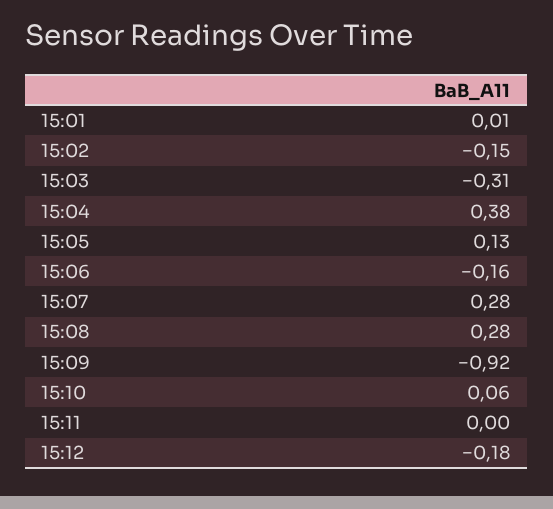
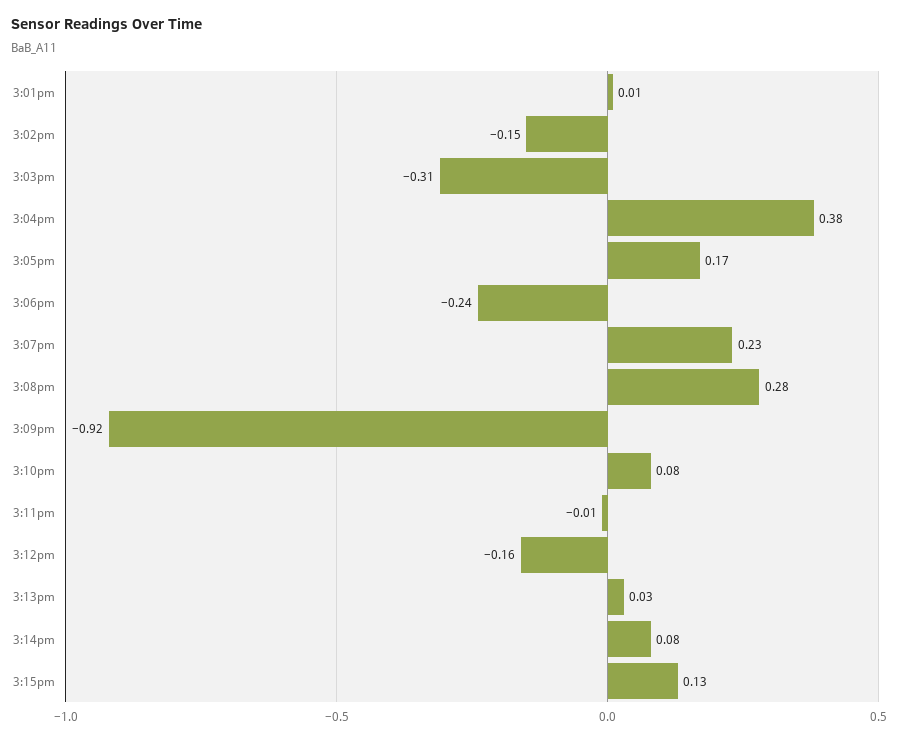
15:05: 0.13 -> 0.17
15:06: -0.16 -> -0.24
15:07: 0.28 -> 0.23
15:10: 0.06 -> 0.08
15:11: 0 -> -0.01
15:12: -0.18 -> -0.16
3:13pm: none -> 0.03
3:14pm: none -> 0.08
3:15pm: none -> 0.13

